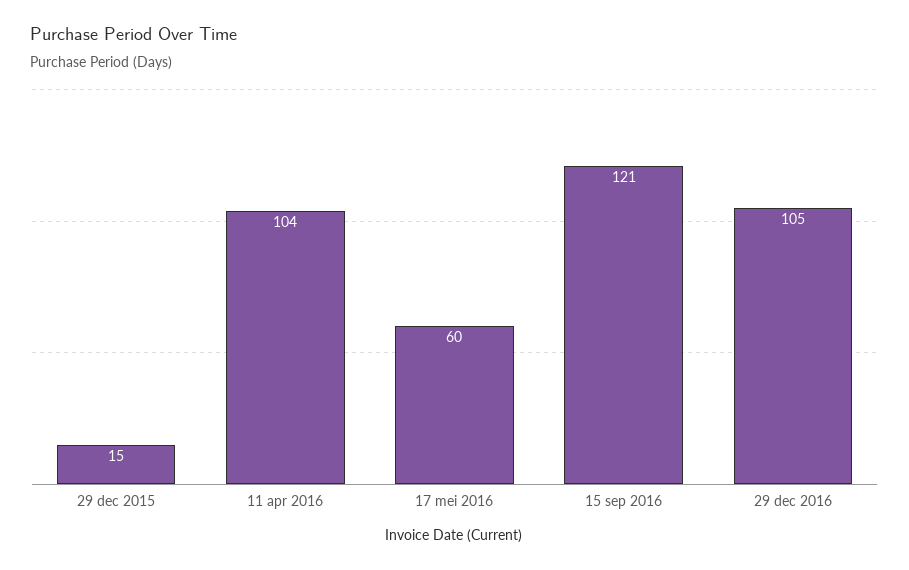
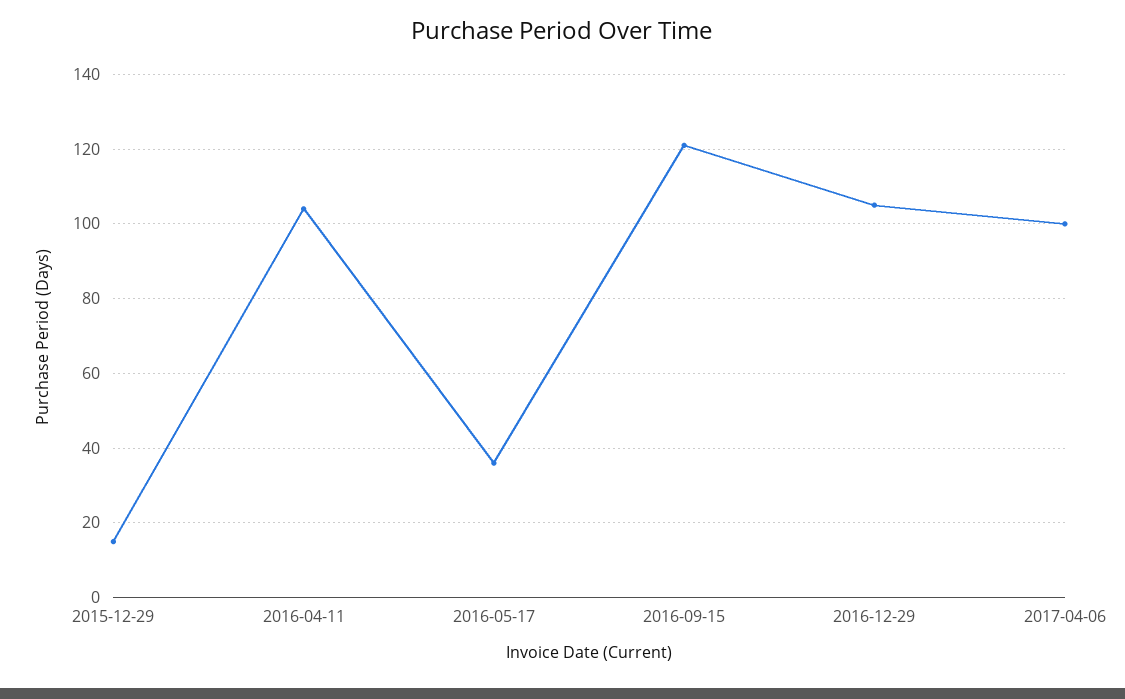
17 mei 2016: 60 -> 35
2017-04-06: none -> 100

